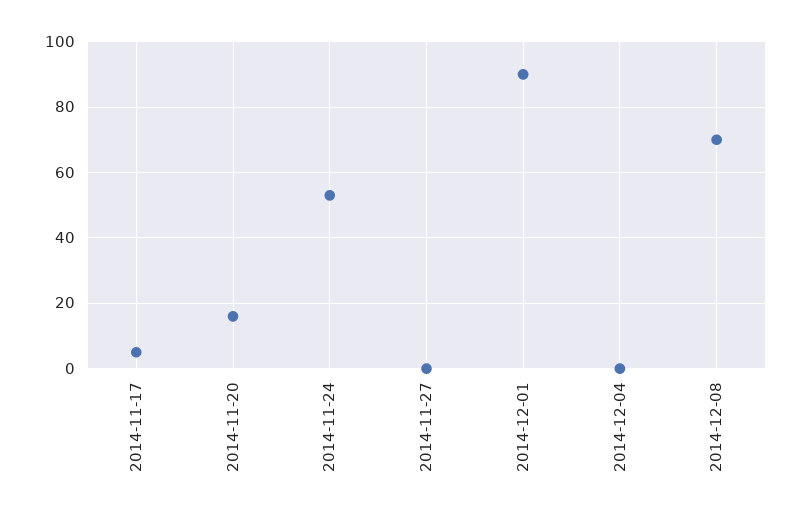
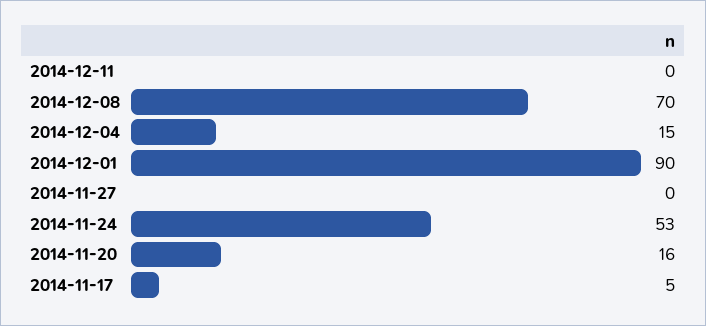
2014-12-04: 0 -> 15
2014-12-11: none -> 0

